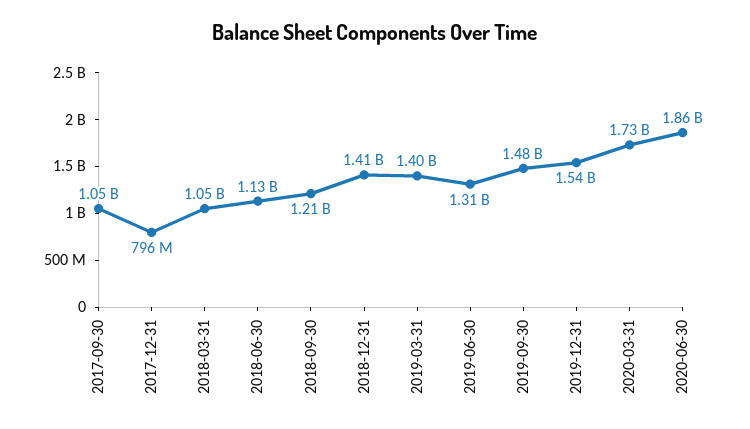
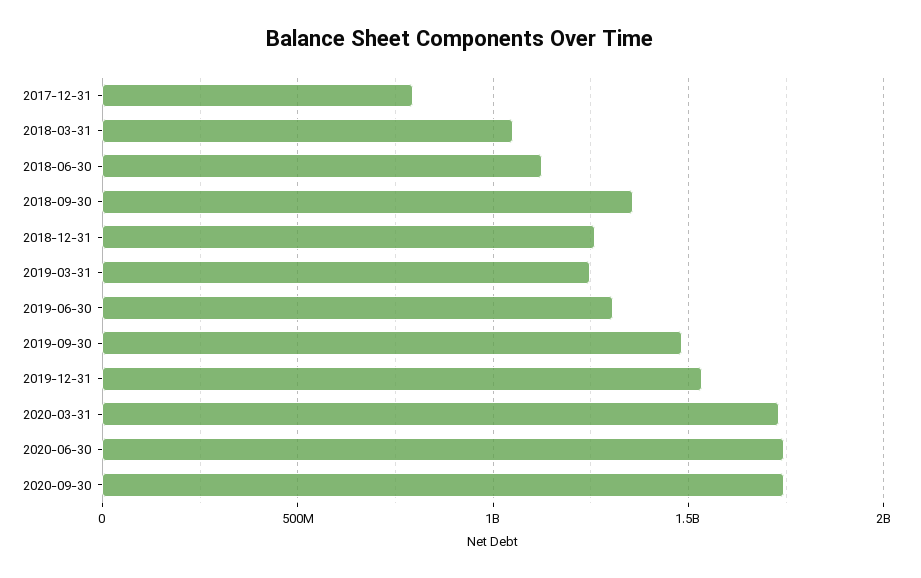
2017-09-30: 1050000000 -> none
2018-09-30: 1210000000 -> 1350000000
2018-12-31: 1410000000 -> 1250000000
2019-03-31: 1400000000 -> 1250000000
2020-06-30: 1860000000 -> 1750000000
2020-09-30: none -> 1750000000

